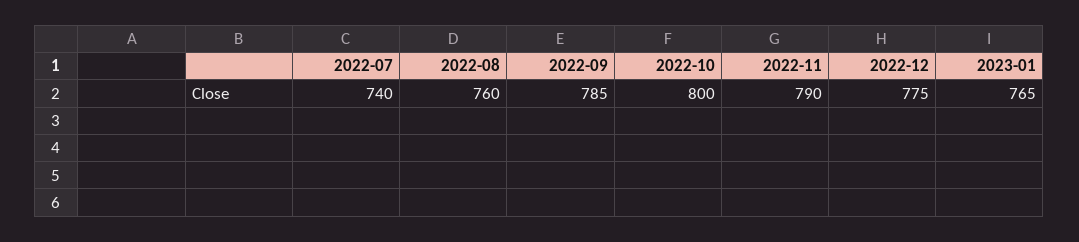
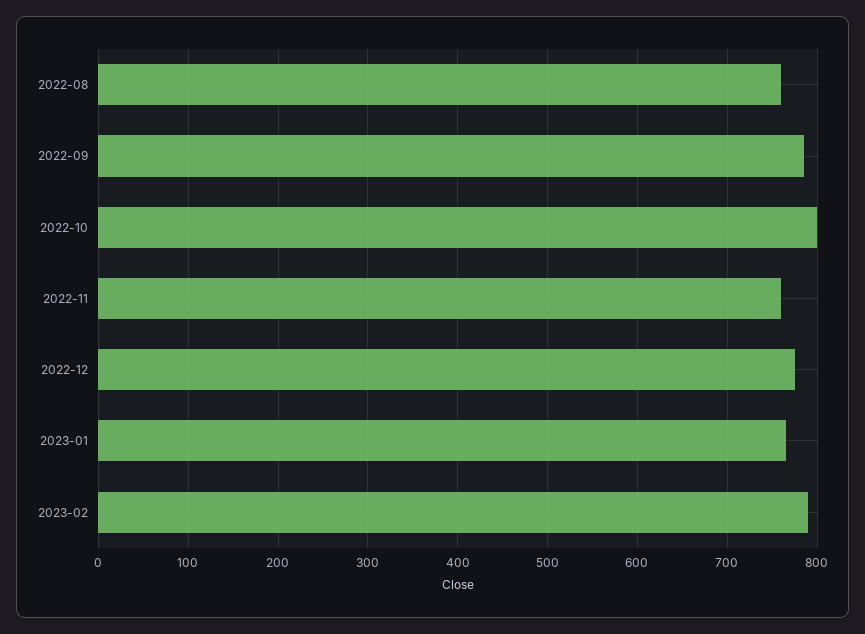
2022-07: 740 -> none
2022-11: 790 -> 760
2023-02: none -> 790

